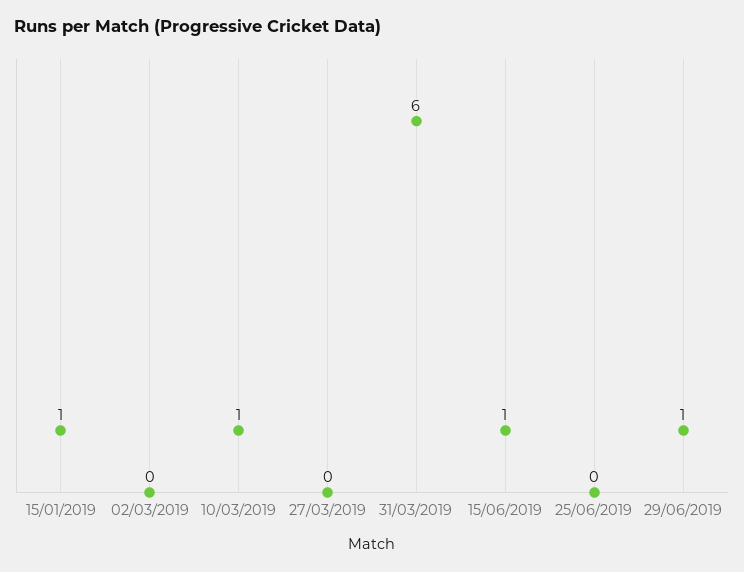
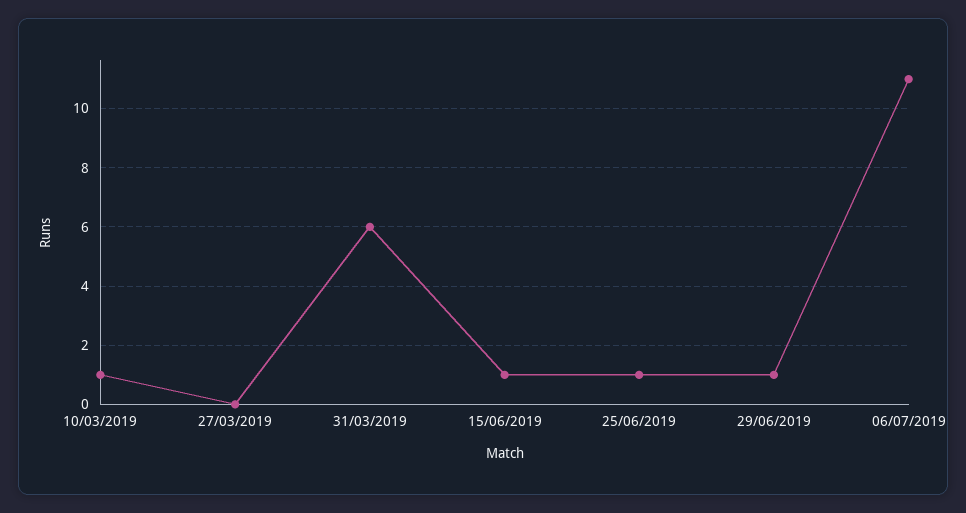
15/01/2019: 1 -> none
02/03/2019: 0 -> none
25/06/2019: 0 -> 1
06/07/2019: none -> 11

